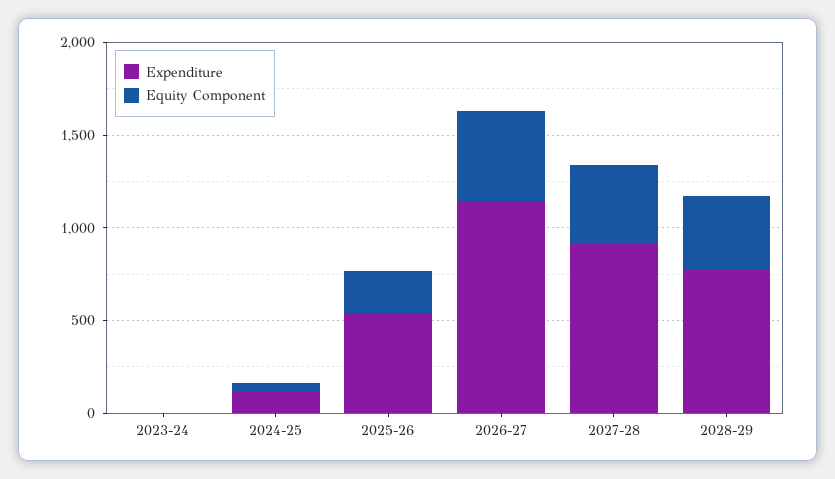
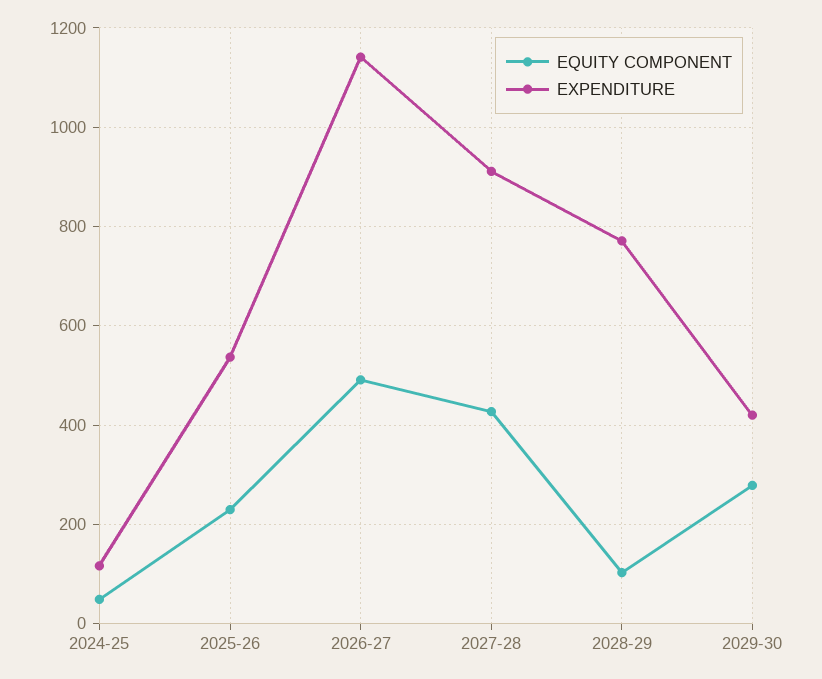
Expenditure, 2023-24: 0 -> none
Equity Component, 2023-24: 0 -> none
Equity Component, 2028-29: 400 -> 100
Equity Component, 2029-30: none -> 280
Expenditure, 2029-30: none -> 420

